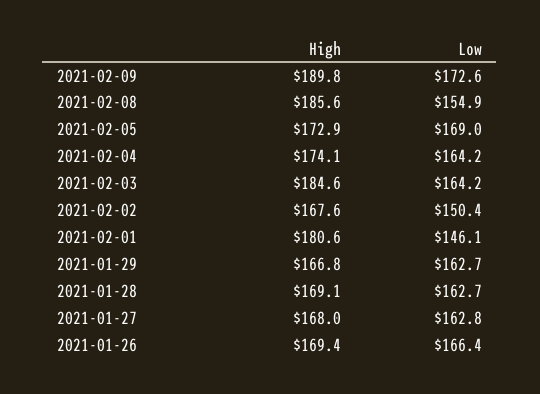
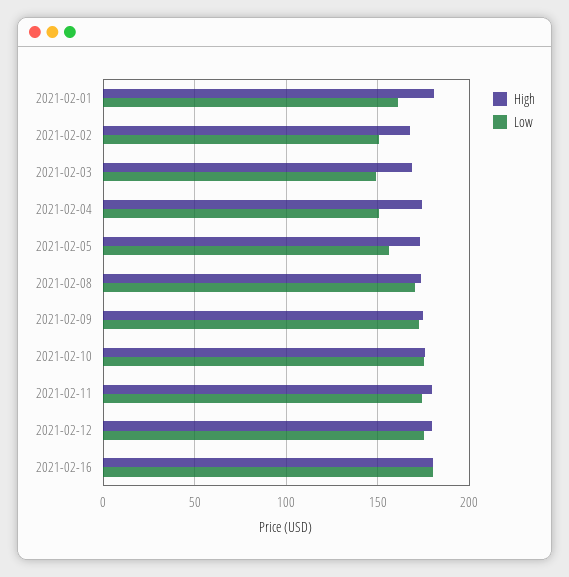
High, 2021-02-09: 189.8 -> 175
High, 2021-02-08: 185.6 -> 175
Low, 2021-02-08: 154.9 -> 170
Low, 2021-02-05: 169 -> 155
Low, 2021-02-04: 164.2 -> 150
High, 2021-02-03: 184.6 -> 170
Low, 2021-02-03: 164.2 -> 150
Low, 2021-02-01: 146.1 -> 160
High, 2021-01-29: 166.8 -> none
Low, 2021-01-29: 162.7 -> none
High, 2021-01-28: 169.1 -> none
Low, 2021-01-28: 162.7 -> none
High, 2021-01-27: 168 -> none
Low, 2021-01-27: 162.8 -> none
High, 2021-01-26: 169.4 -> none
Low, 2021-01-26: 166.4 -> none
High, 2021-02-10: none -> 175
Low, 2021-02-10: none -> 175
High, 2021-02-11: none -> 180
Low, 2021-02-11: none -> 175
High, 2021-02-12: none -> 180
Low, 2021-02-12: none -> 175
High, 2021-02-16: none -> 180
Low, 2021-02-16: none -> 180

